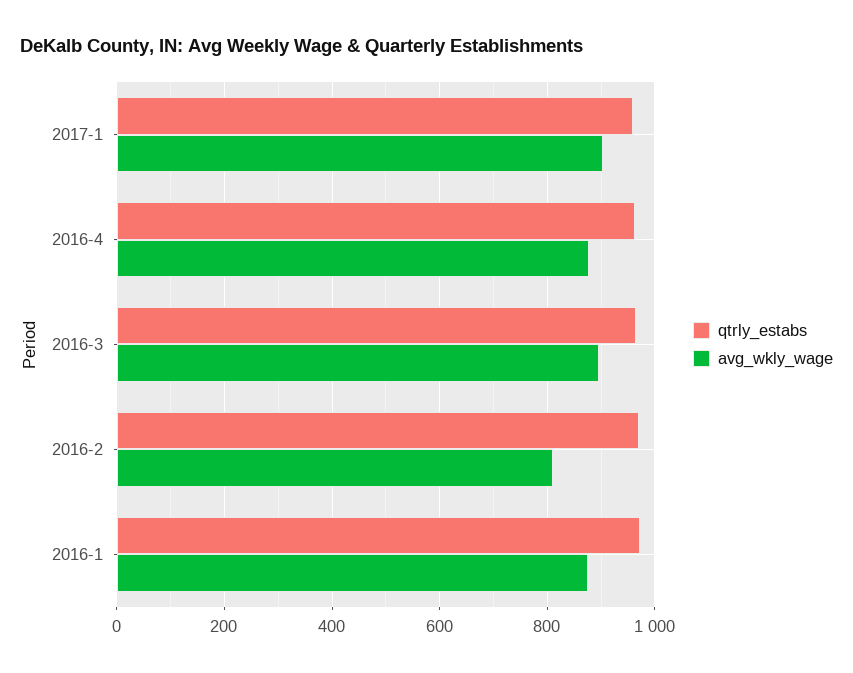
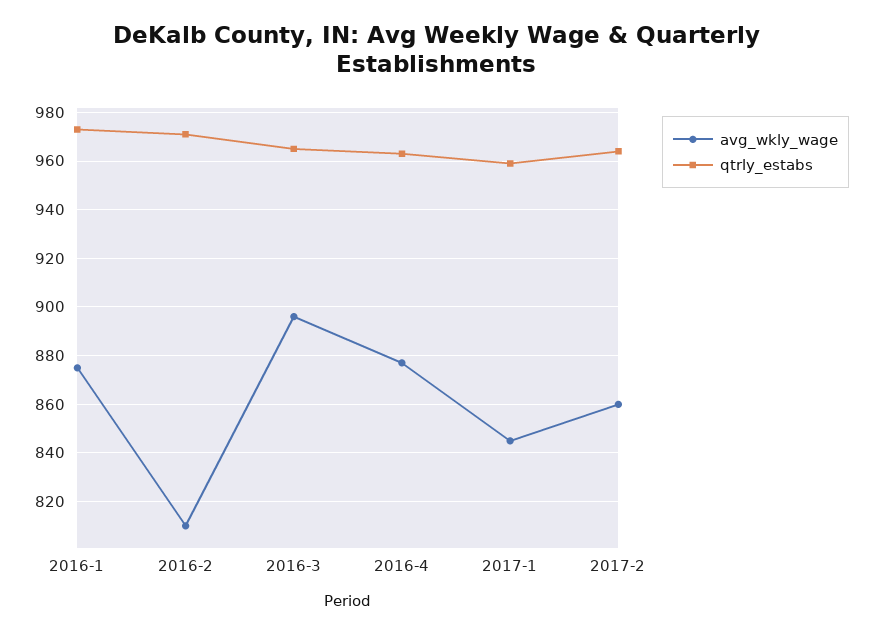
avg_wkly_wage, 2017-1: 900 -> 845
avg_wkly_wage, 2017-2: none -> 860
qtrly_estabs, 2017-2: none -> 965

